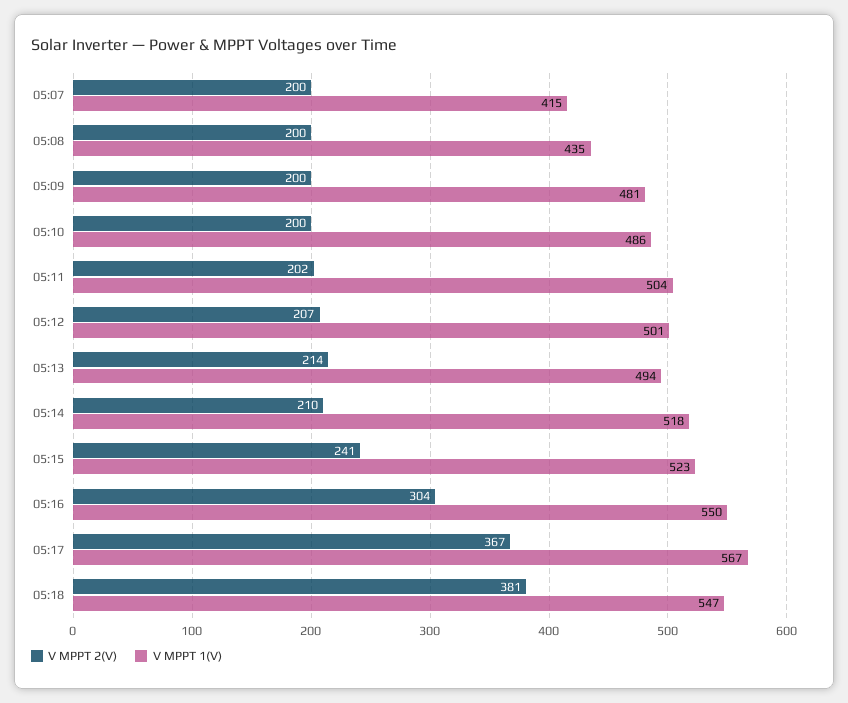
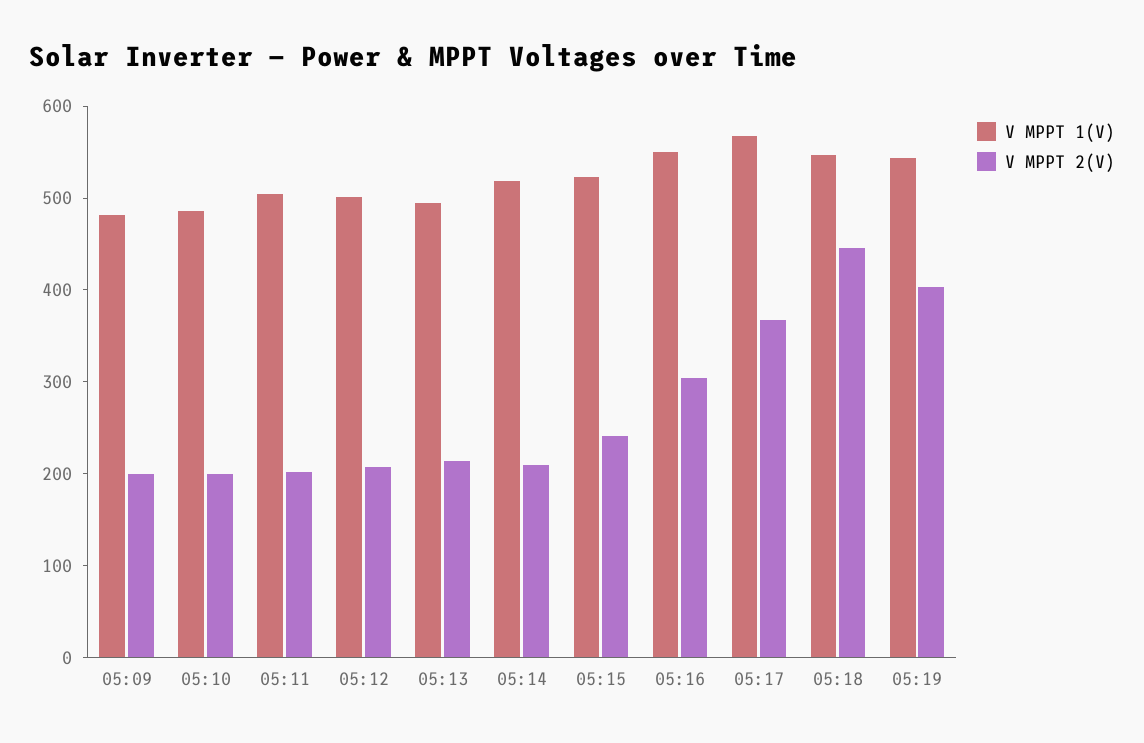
V MPPT 2(V), 05:07: 200 -> none
V MPPT 1(V), 05:07: 415 -> none
V MPPT 2(V), 05:08: 200 -> none
V MPPT 1(V), 05:08: 435 -> none
V MPPT 2(V), 05:18: 381 -> 440
V MPPT 1(V), 05:19: none -> 540
V MPPT 2(V), 05:19: none -> 400

